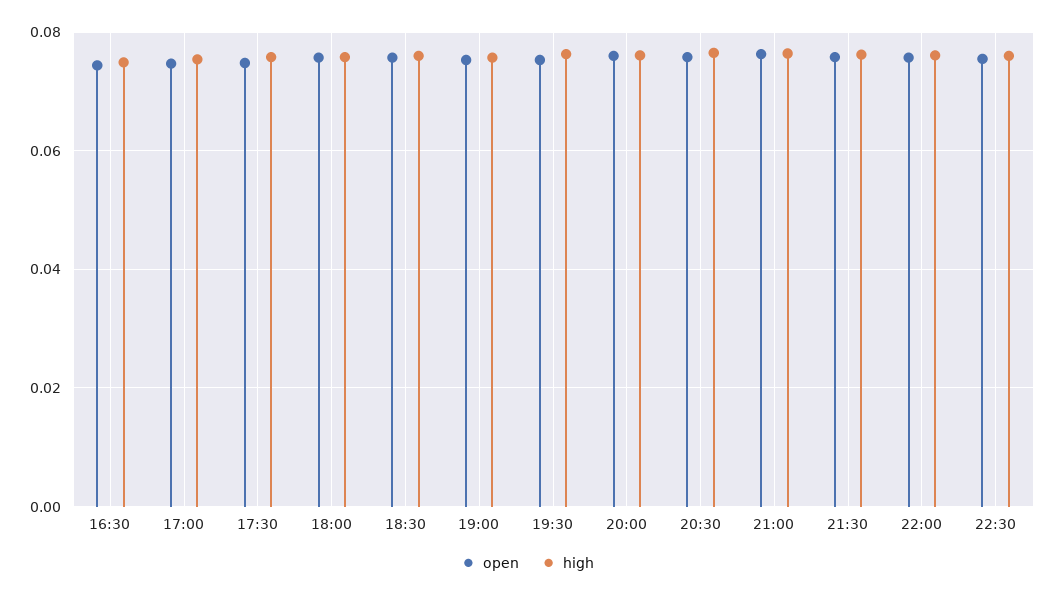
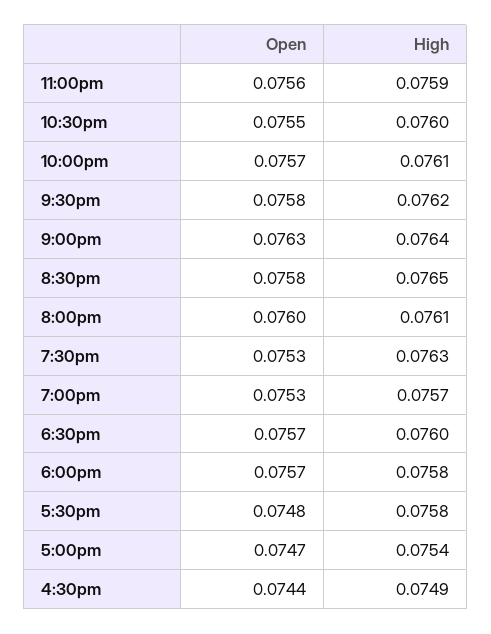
open, 11:00pm: none -> 0.0756
high, 11:00pm: none -> 0.0759

